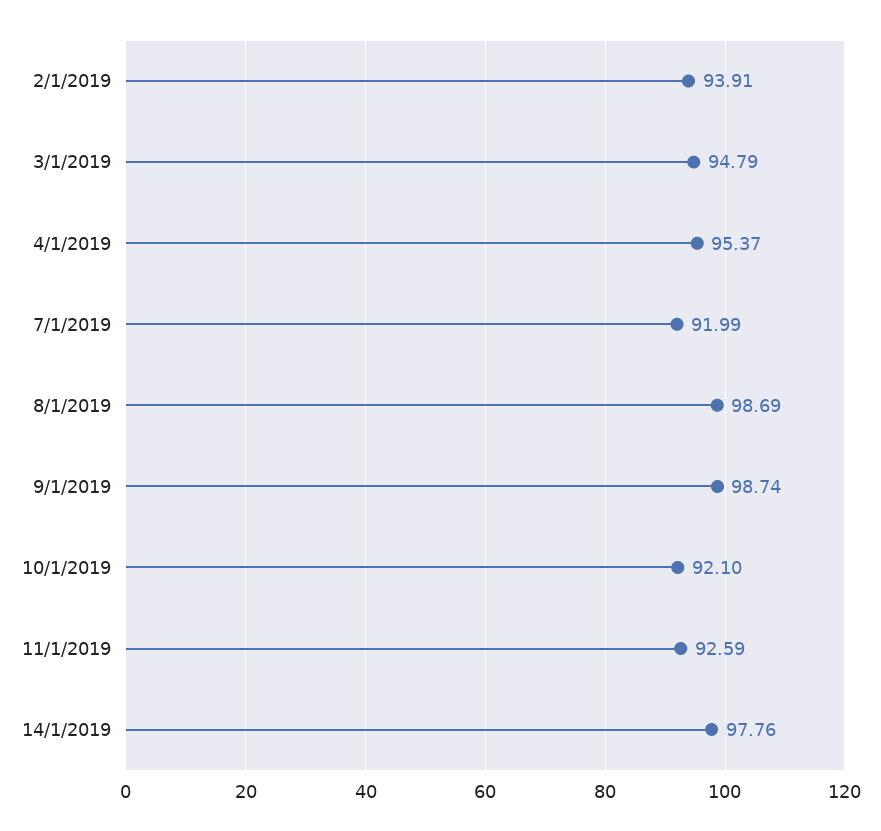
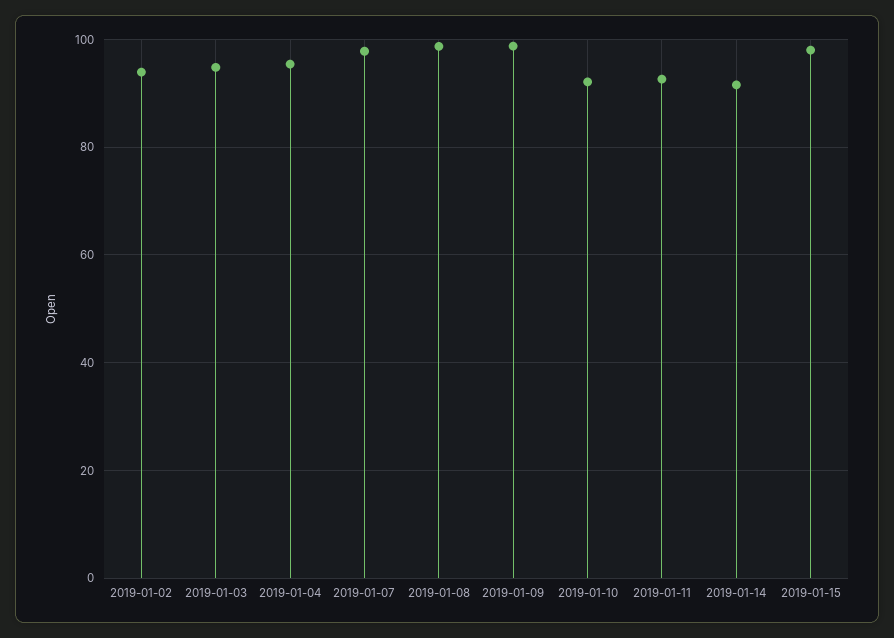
7/1/2019: 91.99 -> 98
14/1/2019: 97.76 -> 92
2019-01-15: none -> 98

